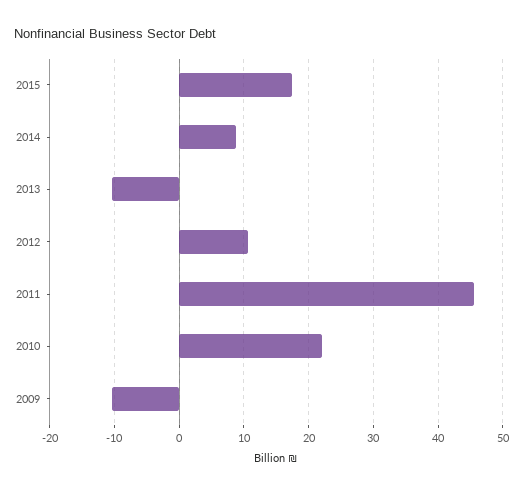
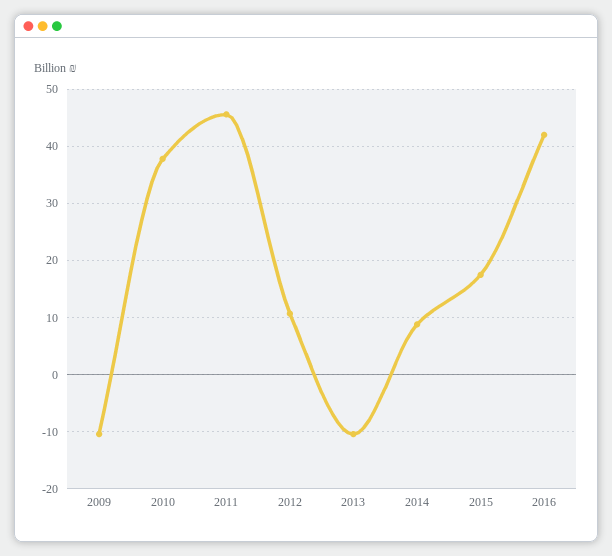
2010: 22 -> 38
2016: none -> 42

